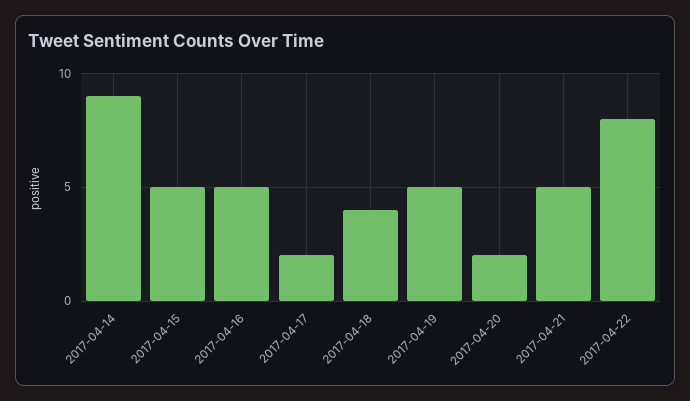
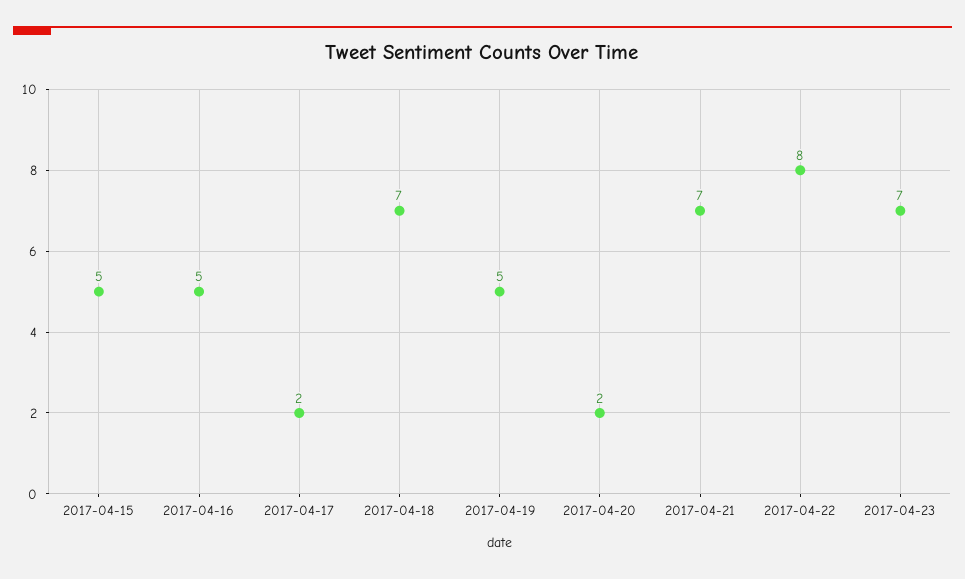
2017-04-14: 9 -> none
2017-04-18: 4 -> 7
2017-04-21: 5 -> 7
2017-04-23: none -> 7

